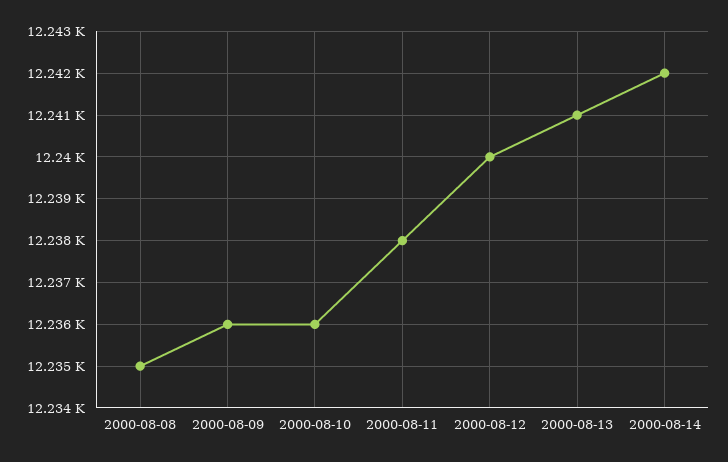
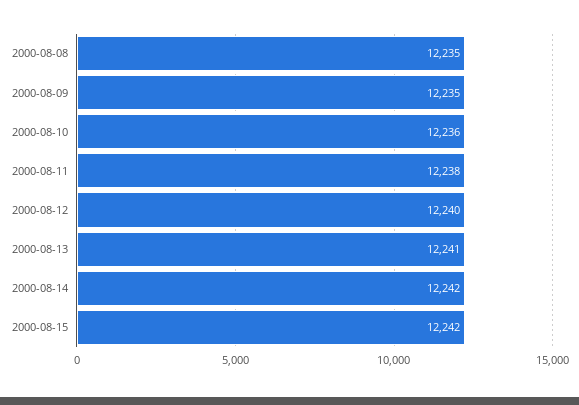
2000-08-09: 12236 -> 12235
2000-08-15: none -> 12242

